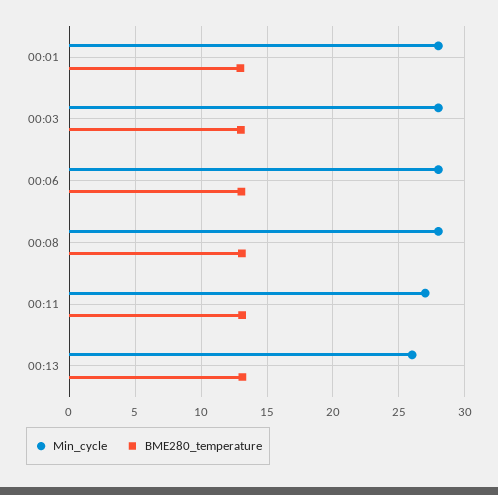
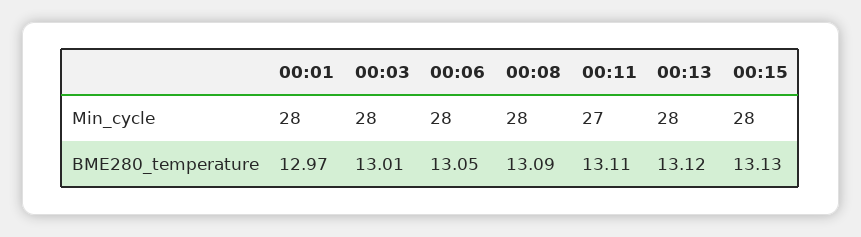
Min_cycle, 00:13: 26 -> 28
Min_cycle, 00:15: none -> 28
BME280_temperature, 00:15: none -> 13.13

